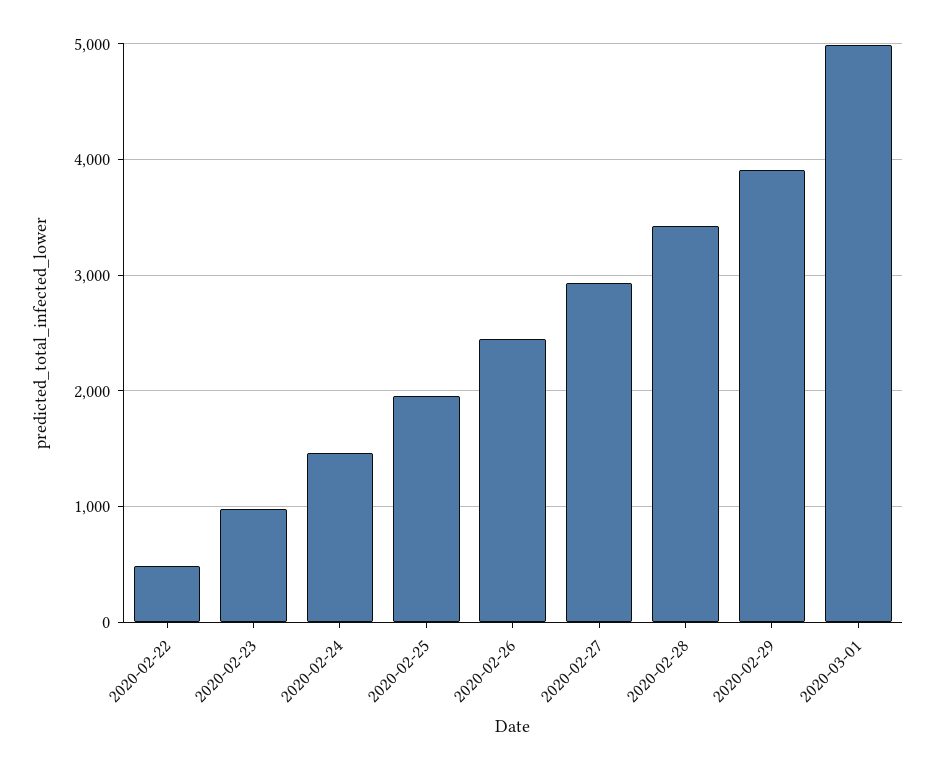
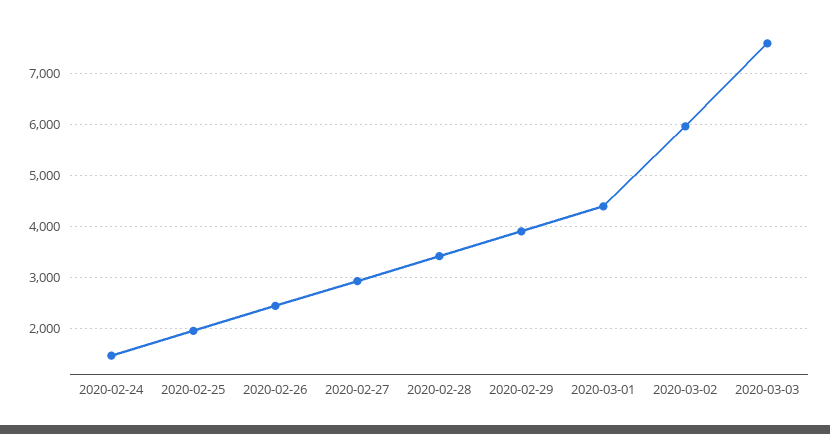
2020-02-22: 500 -> none
2020-02-23: 1000 -> none
2020-03-01: 5000 -> 4400
2020-03-02: none -> 6000
2020-03-03: none -> 7600

